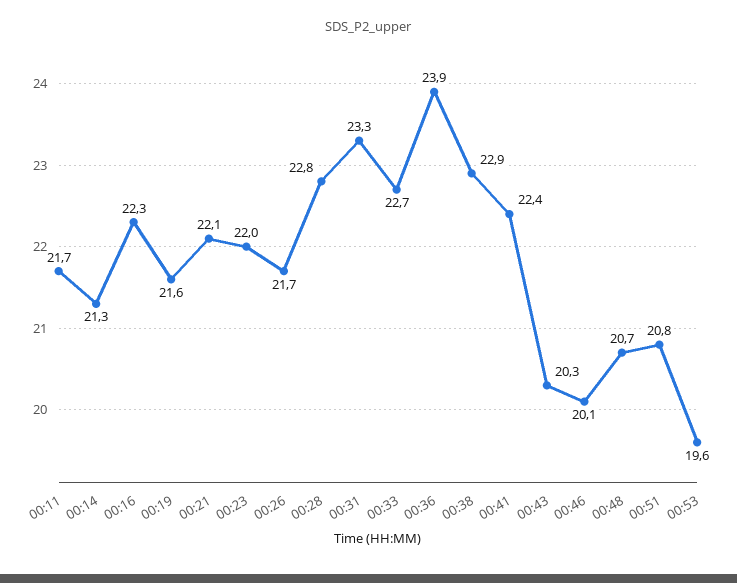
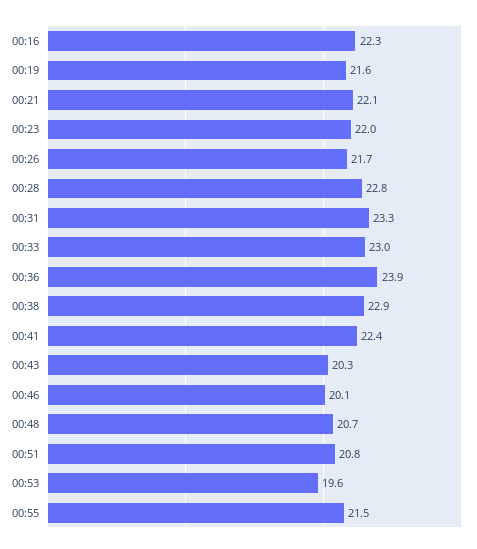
00:11: 21.7 -> none
00:14: 21.3 -> none
00:33: 22.7 -> 23
00:55: none -> 21.5

